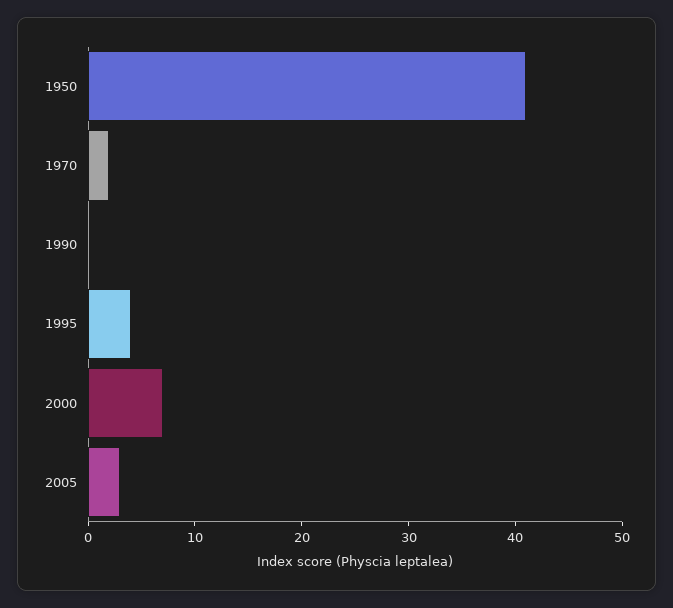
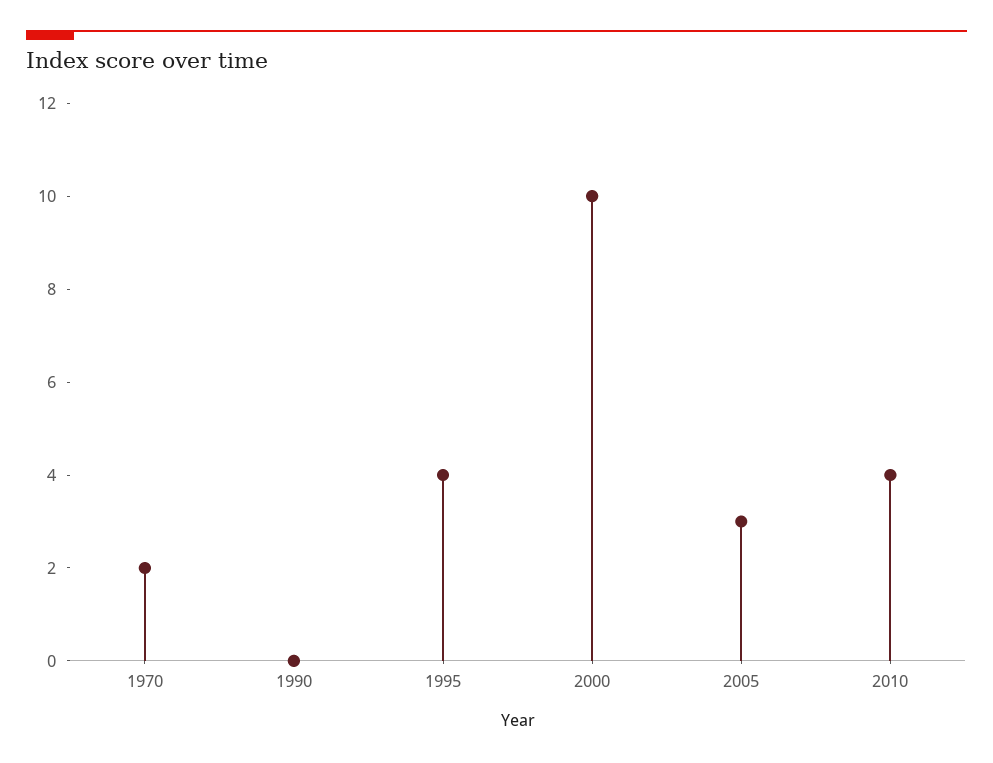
1950: 41 -> none
2000: 7 -> 10
2010: none -> 4

